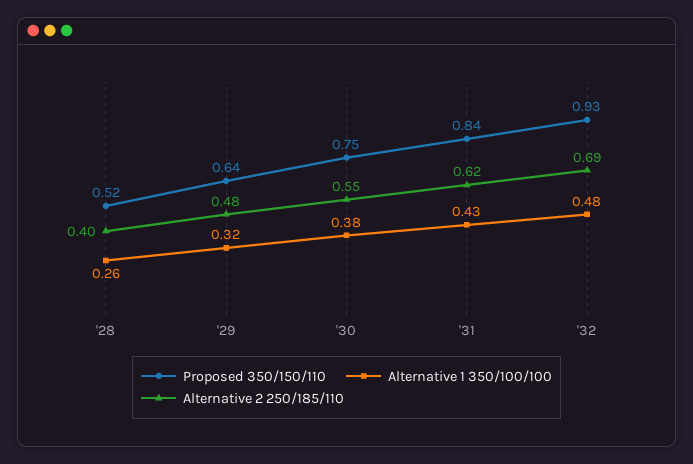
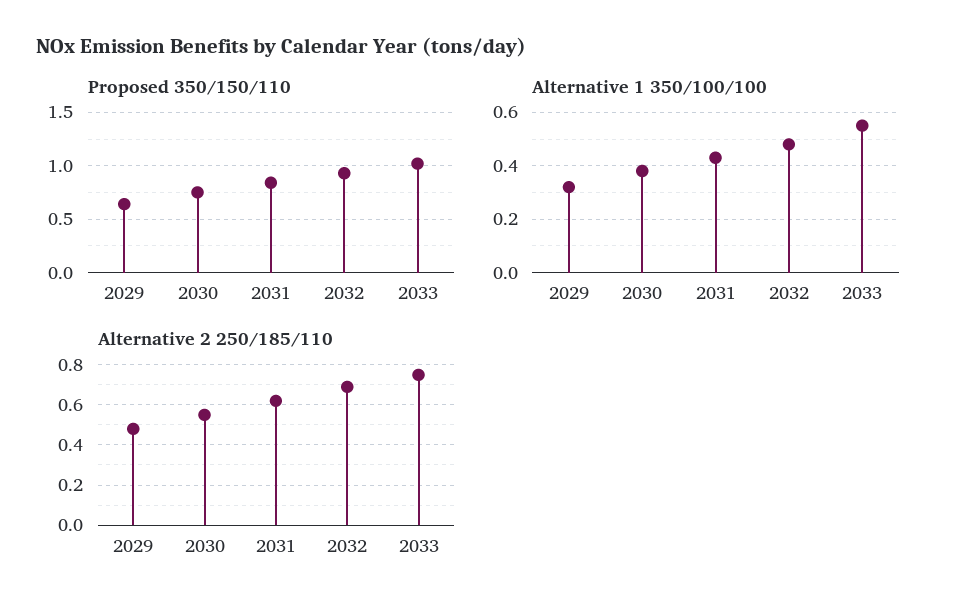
Proposed 350/150/110, '28: 0.52 -> none
Alternative 1 350/100/100, '28: 0.26 -> none
Alternative 2 250/185/110, '28: 0.4 -> none
Proposed 350/150/110, 2033: none -> 1
Alternative 1 350/100/100, 2033: none -> 0.55
Alternative 2 250/185/110, 2033: none -> 0.75

